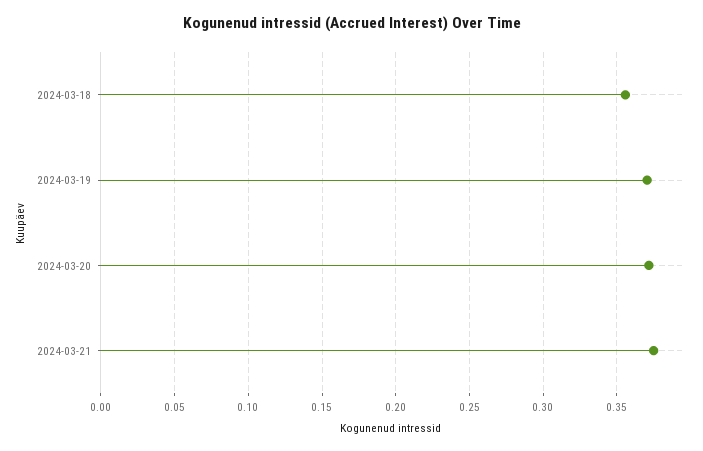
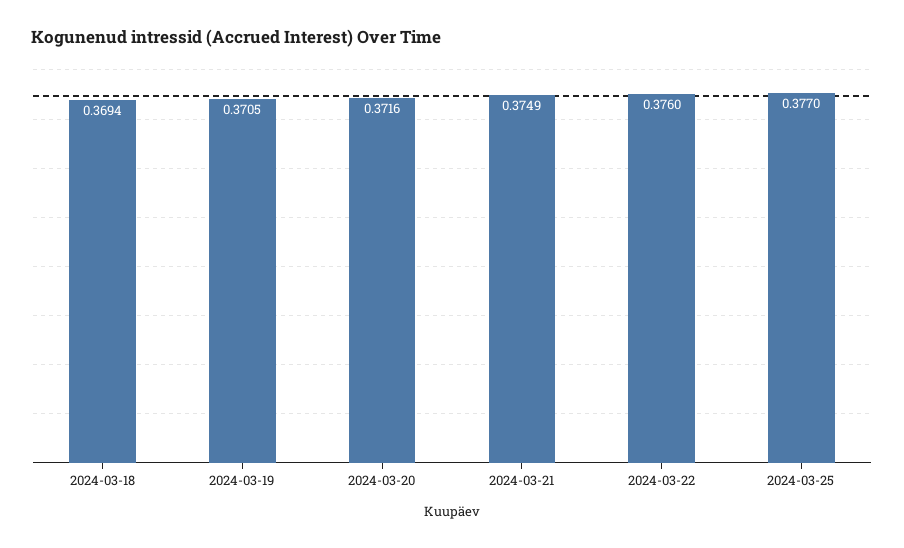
2024-03-18: 0.355 -> 0.3694
2024-03-22: none -> 0.376
2024-03-25: none -> 0.377

